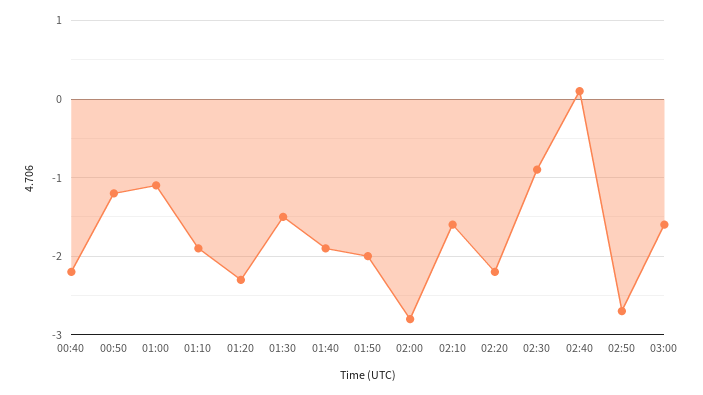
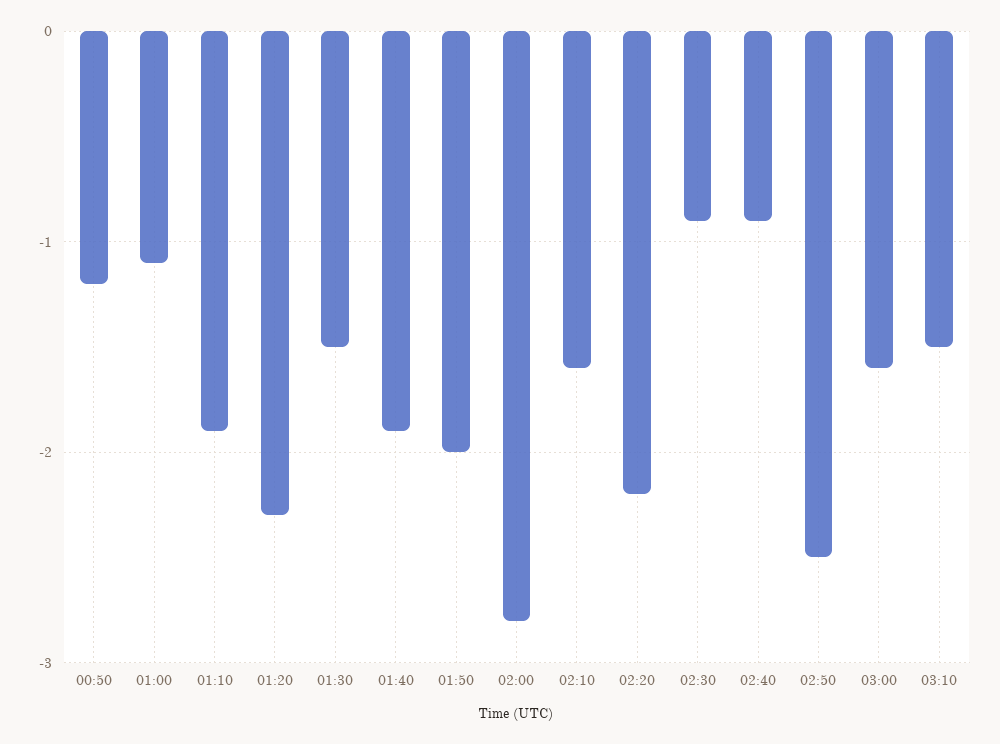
00:40: -2.2 -> none
02:40: 0.1 -> -0.9
02:50: -2.7 -> -2.5
03:10: none -> -1.5

